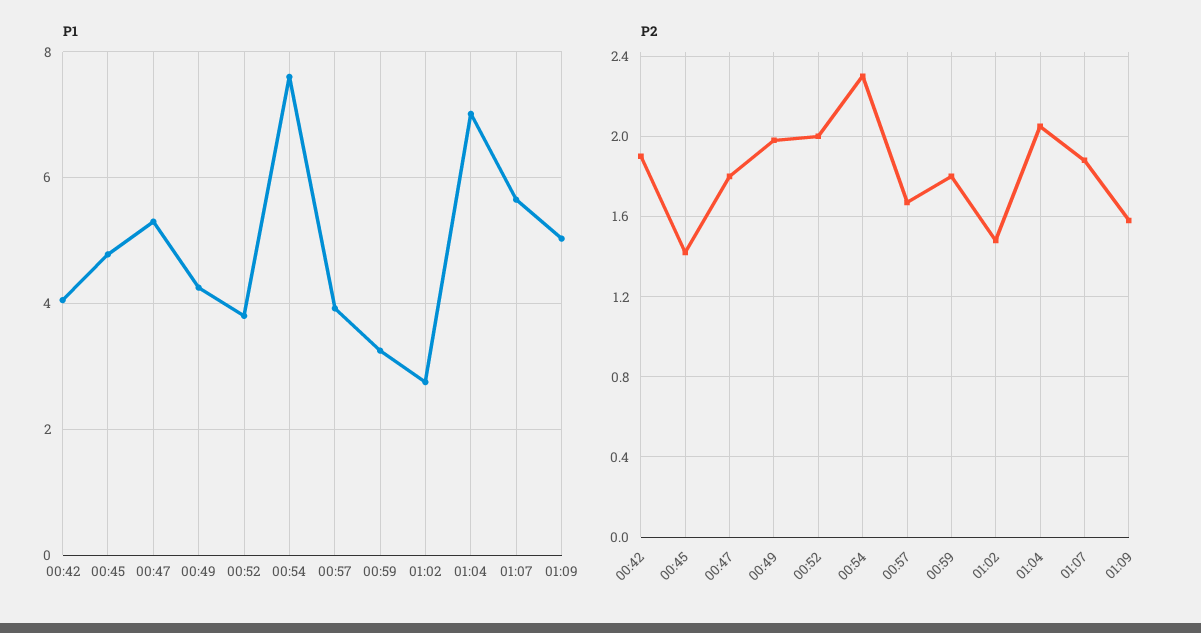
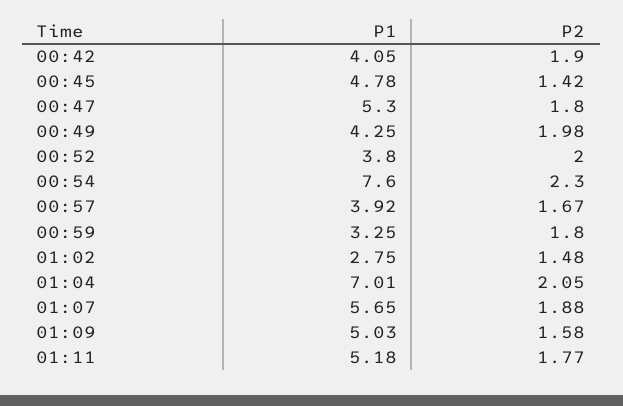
P1, 01:11: none -> 5.18
P2, 01:11: none -> 1.77

